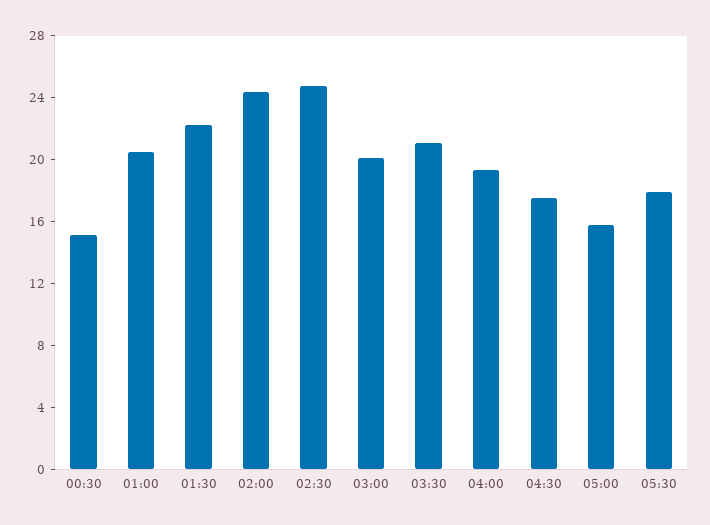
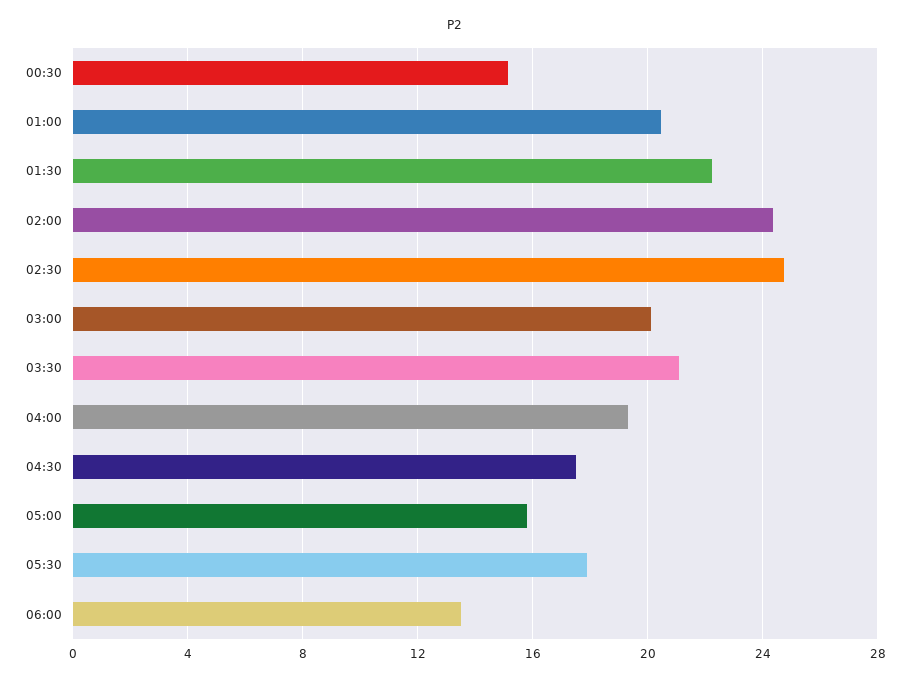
06:00: none -> 13.5

